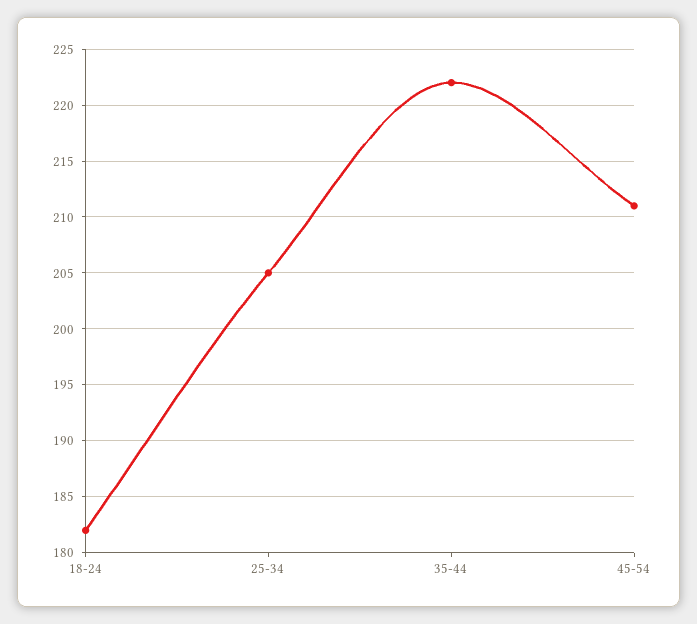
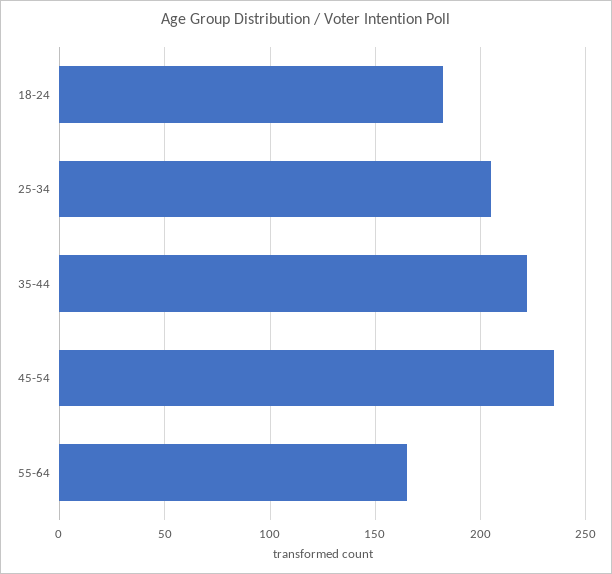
45-54: 211 -> 235
55-64: none -> 165

